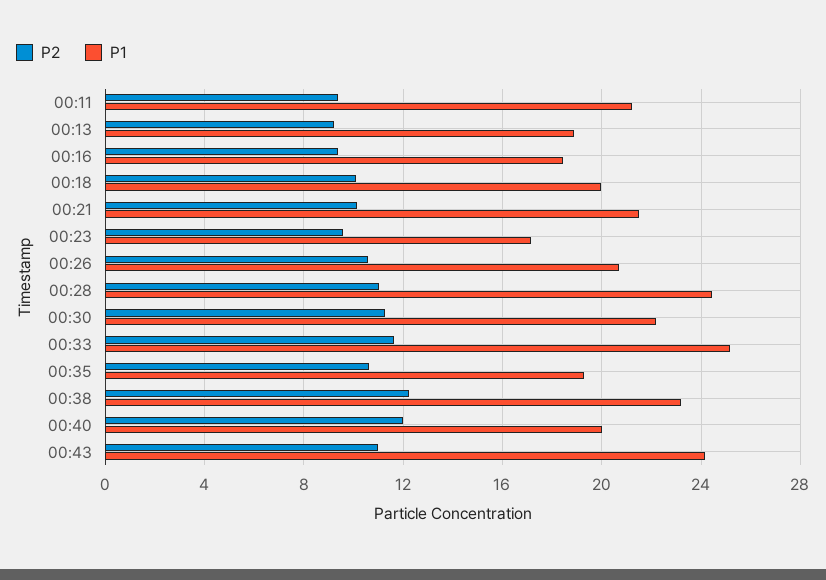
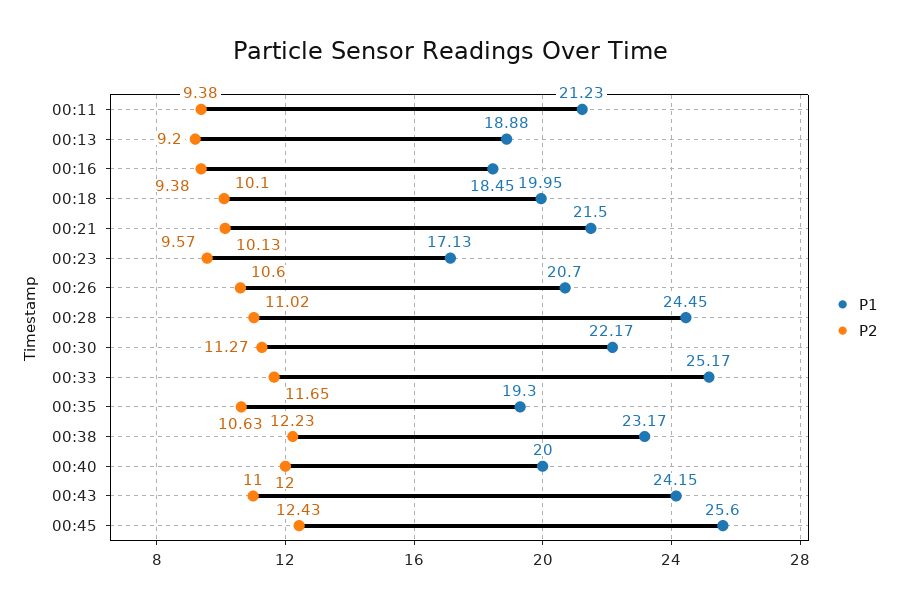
P1, 00:45: none -> 25.6
P2, 00:45: none -> 12.43

